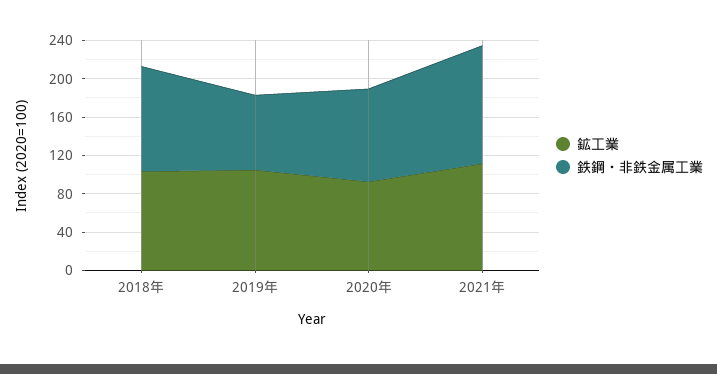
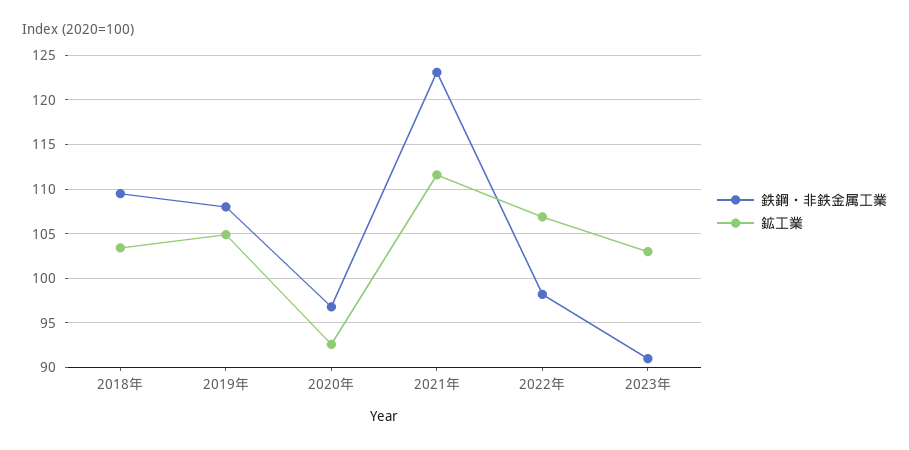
鉄鋼・非鉄金属工業, 2019年: 80 -> 108
鉄鋼・非鉄金属工業, 2022年: none -> 98
鉱工業, 2022年: none -> 107
鉄鋼・非鉄金属工業, 2023年: none -> 91
鉱工業, 2023年: none -> 103

